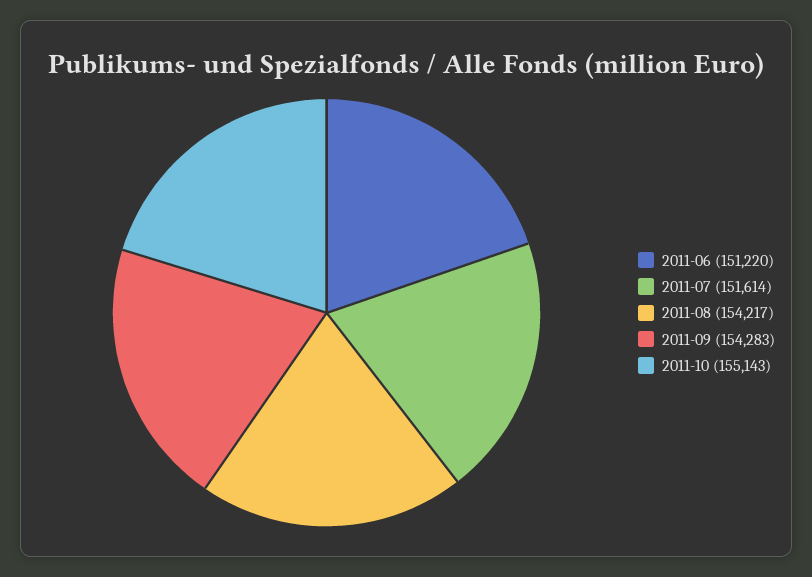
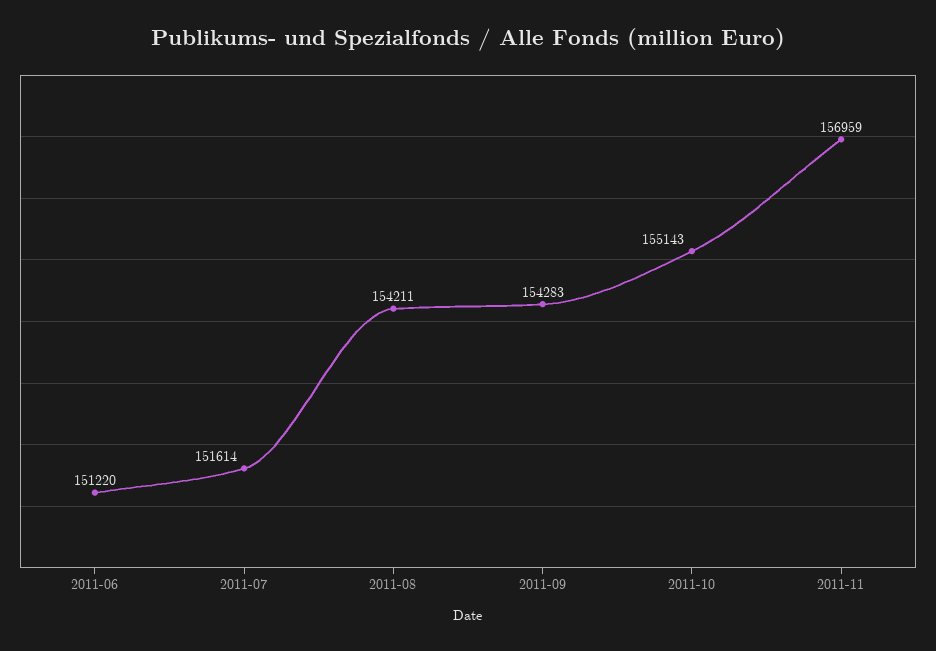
2011-08: 154217 -> 154211
2011-11: none -> 156959

